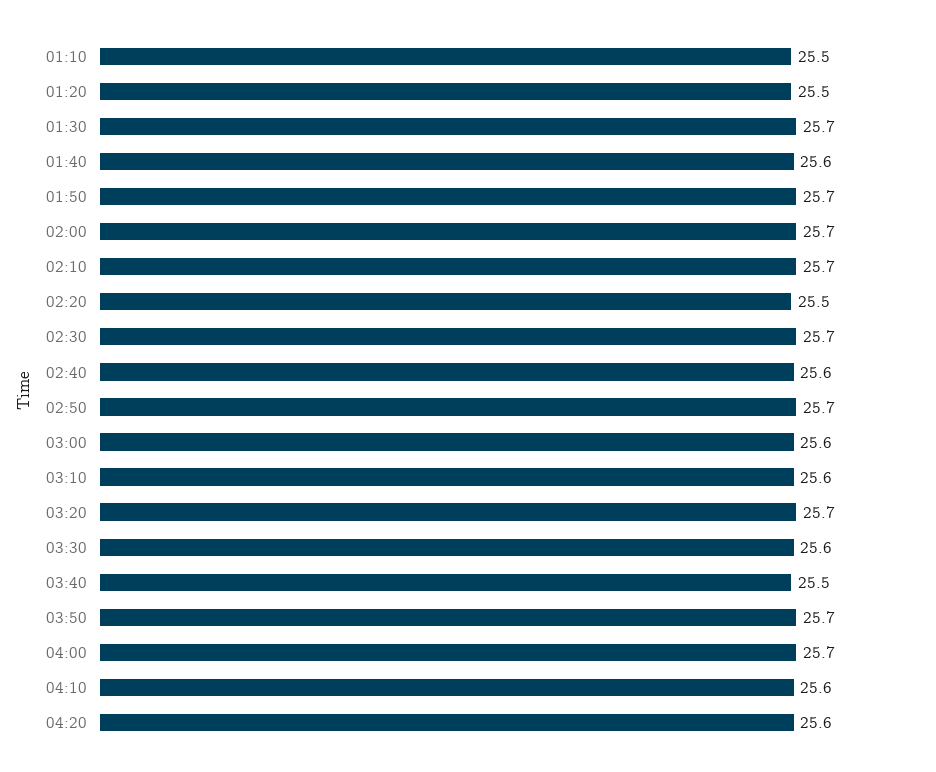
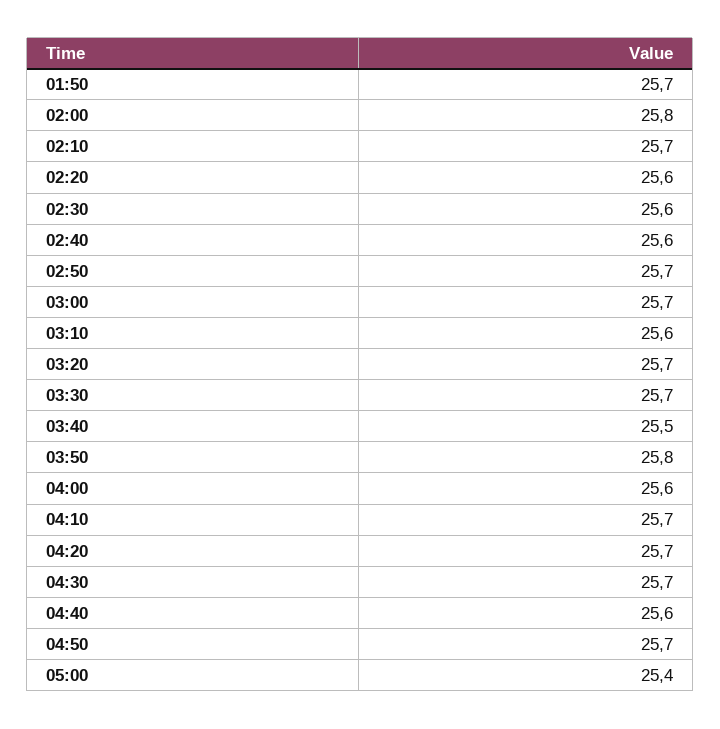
01:10: 25.5 -> none
01:20: 25.5 -> none
01:30: 25.7 -> none
01:40: 25.6 -> none
02:00: 25.7 -> 25.8
02:20: 25.5 -> 25.6
02:30: 25.7 -> 25.6
03:00: 25.6 -> 25.7
03:30: 25.6 -> 25.7
03:50: 25.7 -> 25.8
04:00: 25.7 -> 25.6
04:10: 25.6 -> 25.7
04:20: 25.6 -> 25.7
04:30: none -> 25.7
04:40: none -> 25.6
04:50: none -> 25.7
05:00: none -> 25.4

